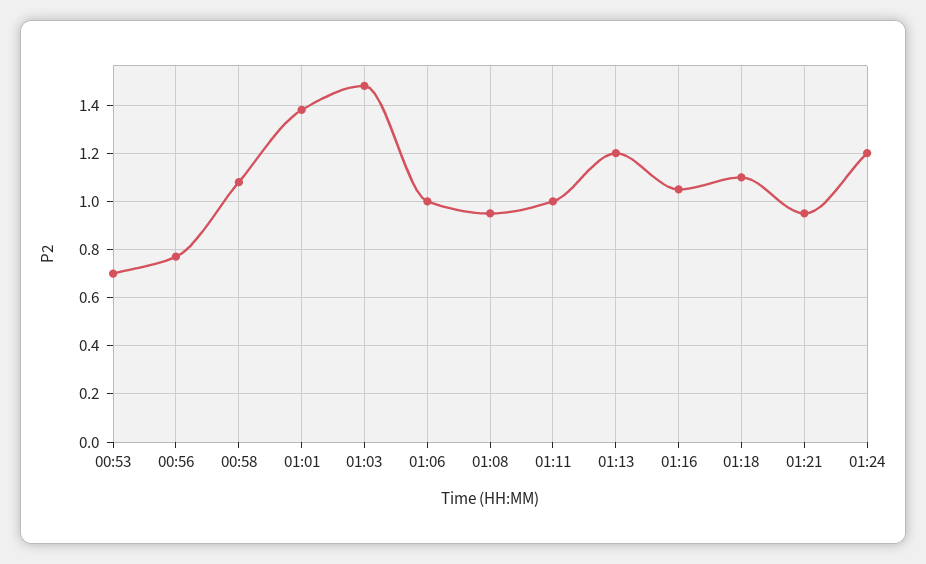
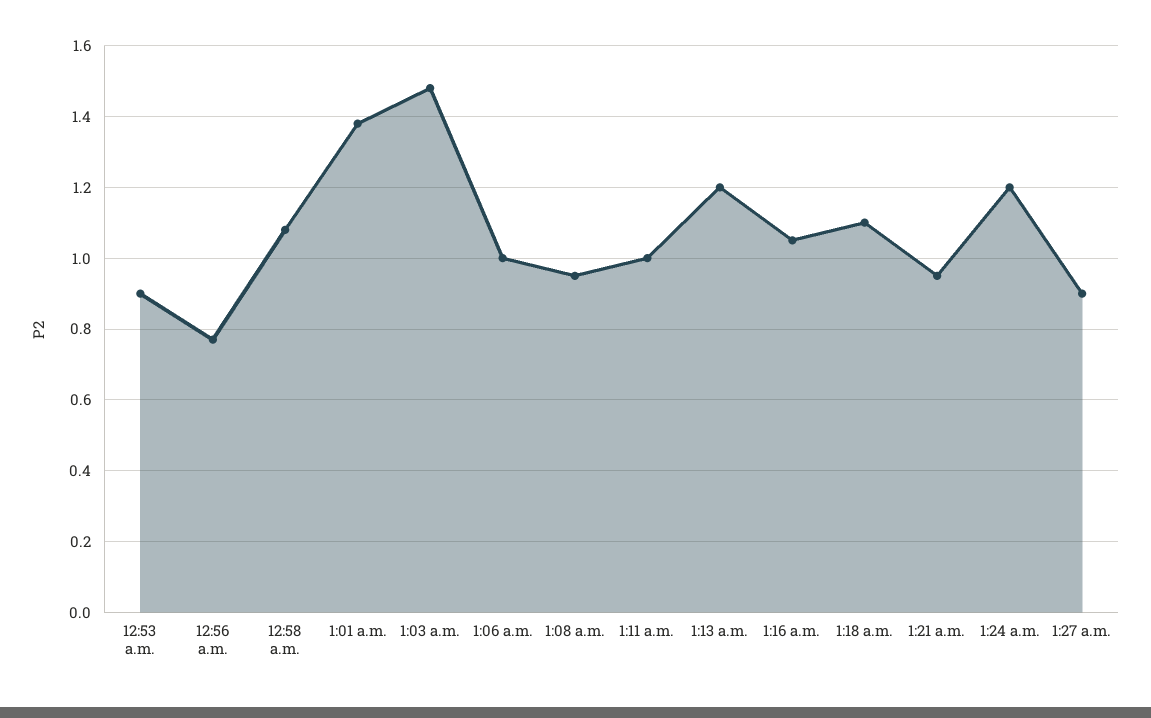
00:53: 0.7 -> 0.9
1:27 a.m.: none -> 0.9

